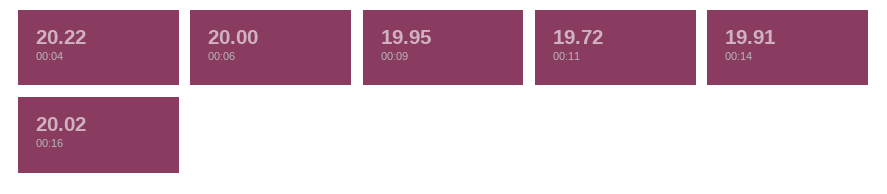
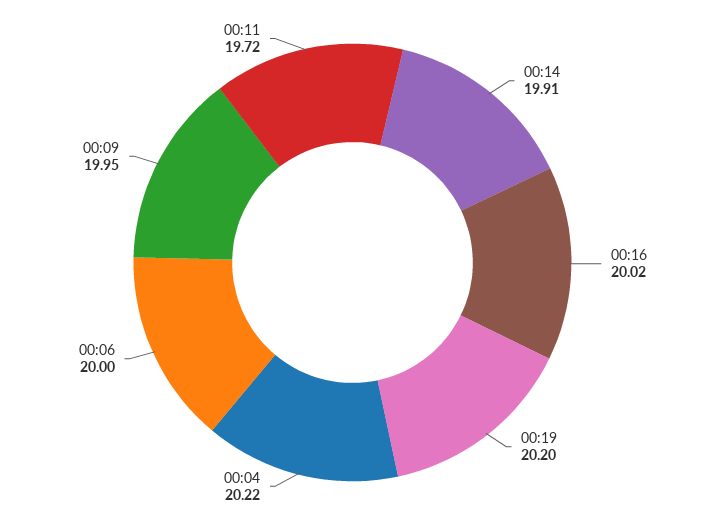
00:19: none -> 20.2

